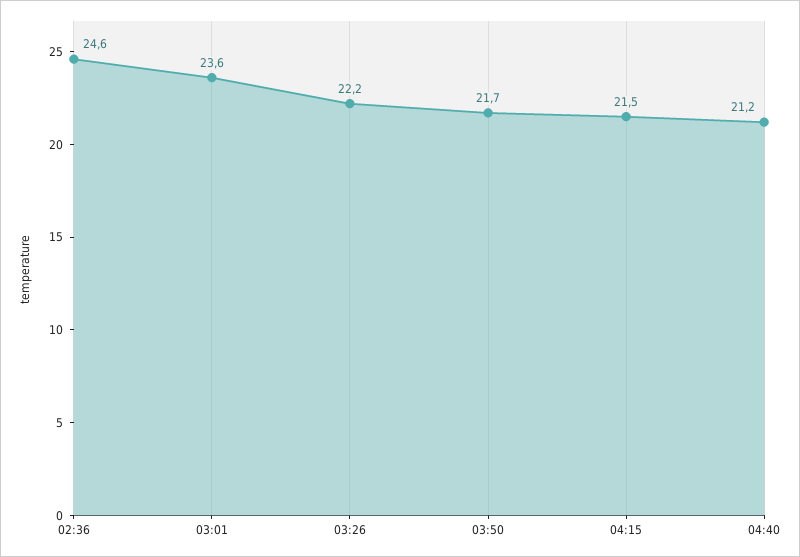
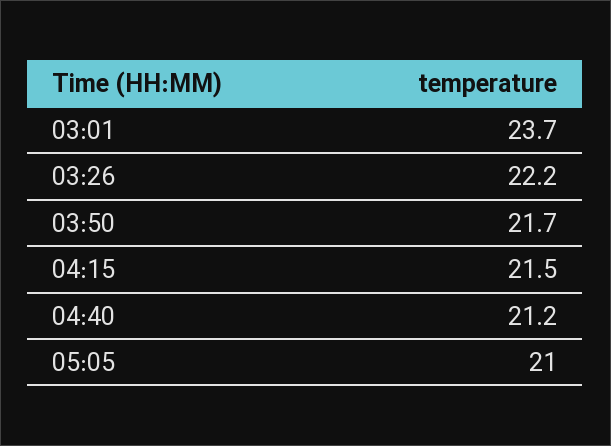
02:36: 24.6 -> none
03:01: 23.6 -> 23.7
05:05: none -> 21

